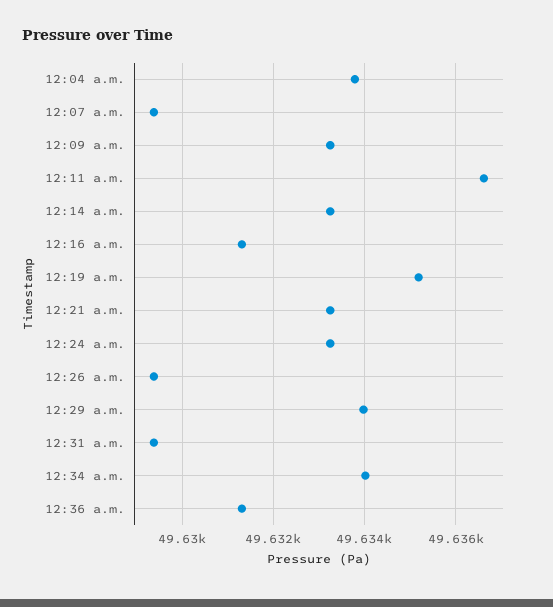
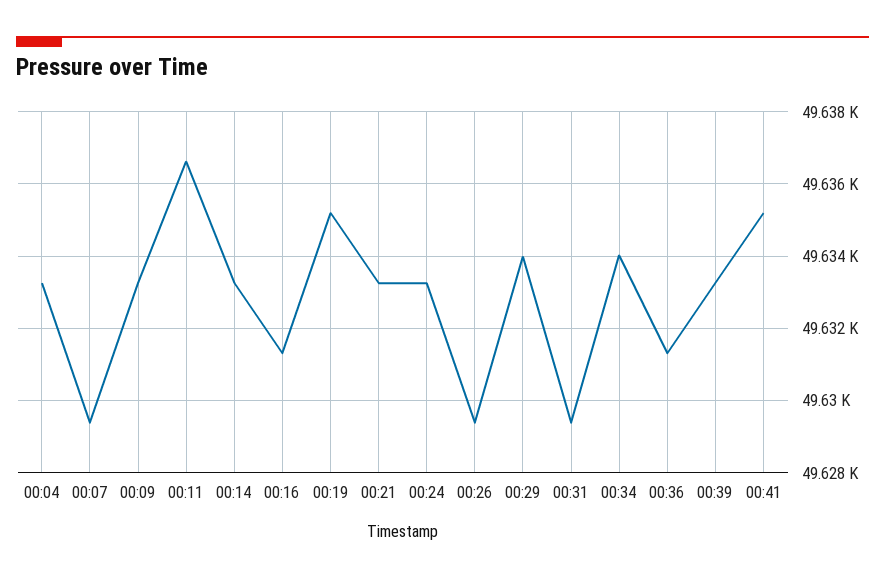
12:04 a.m.: 49633.8 -> 49633.2
00:39: none -> 49633.2
00:41: none -> 49635.2

